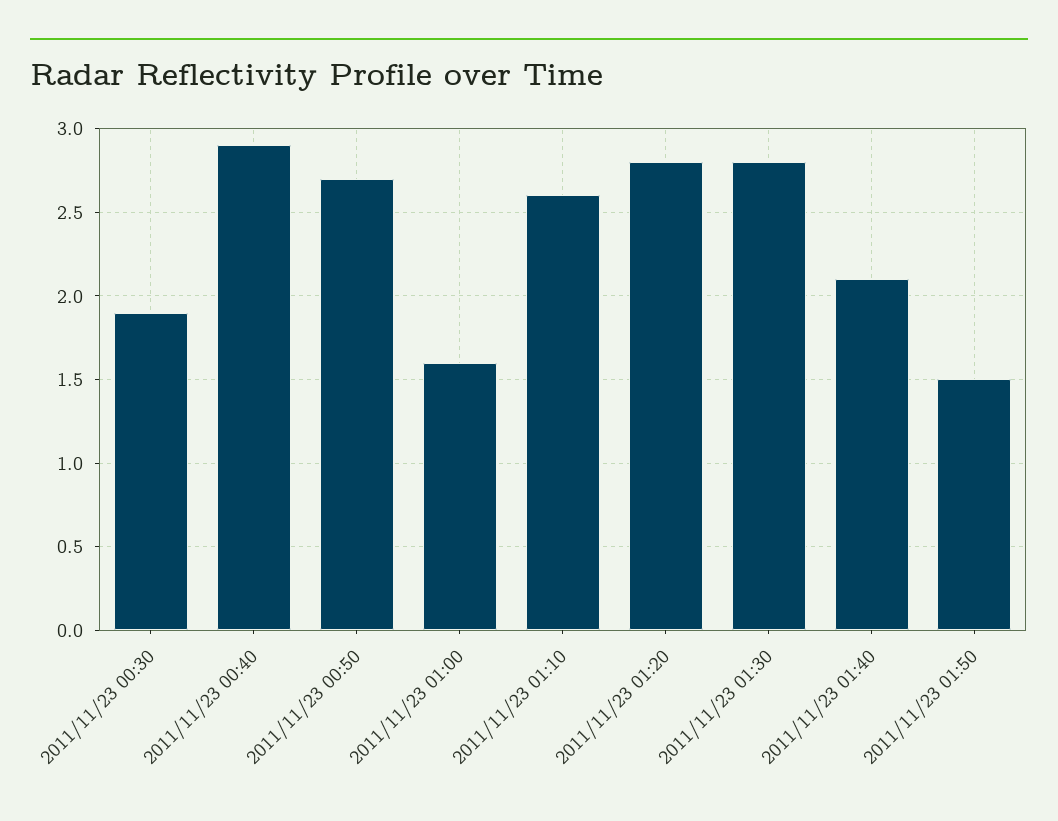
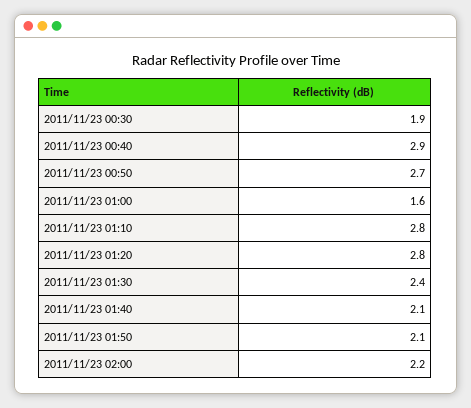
2011/11/23 01:10: 2.6 -> 2.8
2011/11/23 01:30: 2.8 -> 2.4
2011/11/23 01:50: 1.5 -> 2.1
2011/11/23 02:00: none -> 2.2

